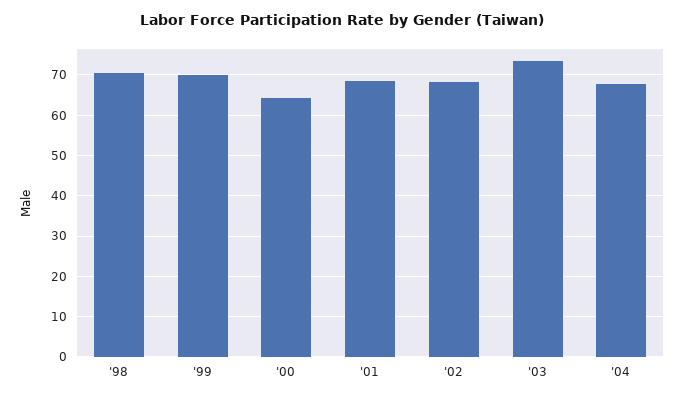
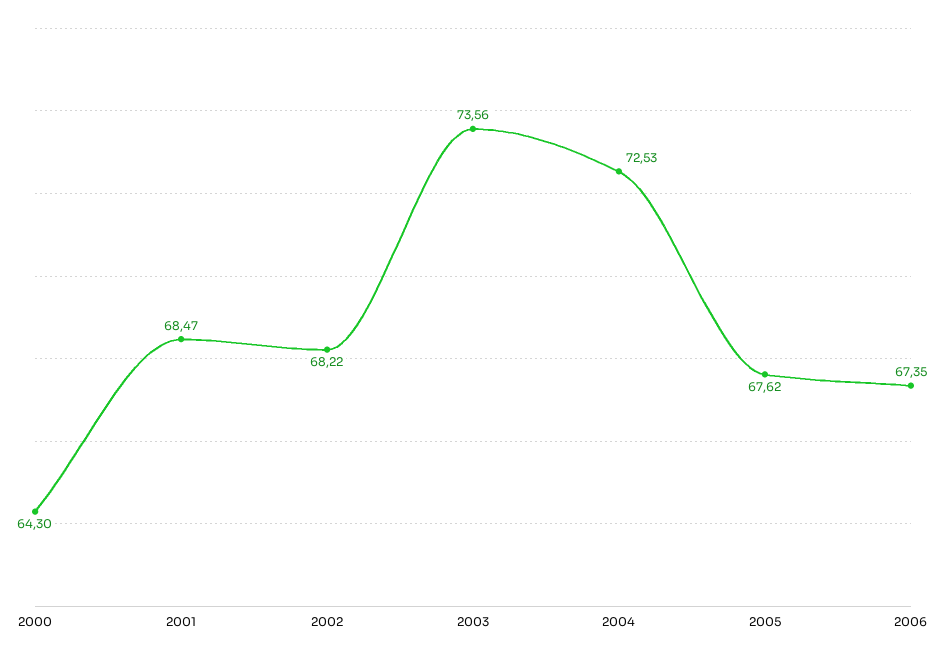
'98: 70 -> none
'99: 70 -> none
'04: 68 -> 72.53
2005: none -> 67.62
2006: none -> 67.35

